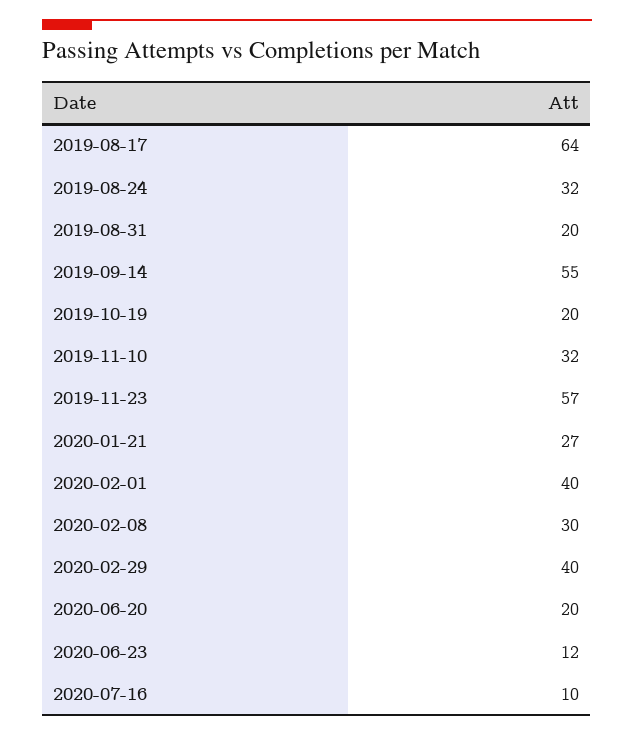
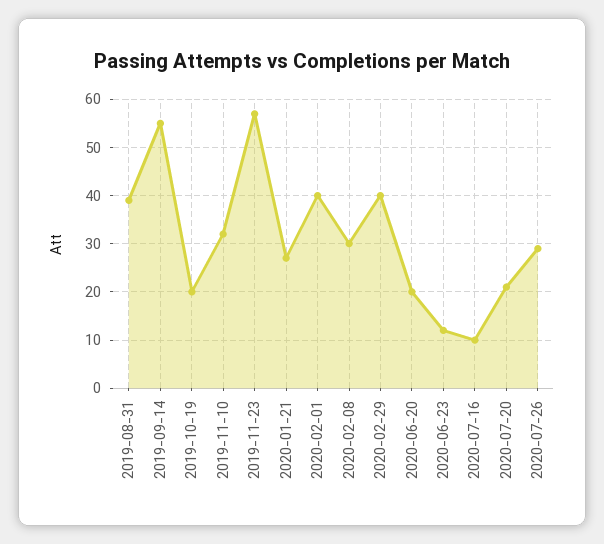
2019-08-17: 64 -> none
2019-08-24: 32 -> none
2019-08-31: 20 -> 40
2020-07-20: none -> 20
2020-07-26: none -> 30

